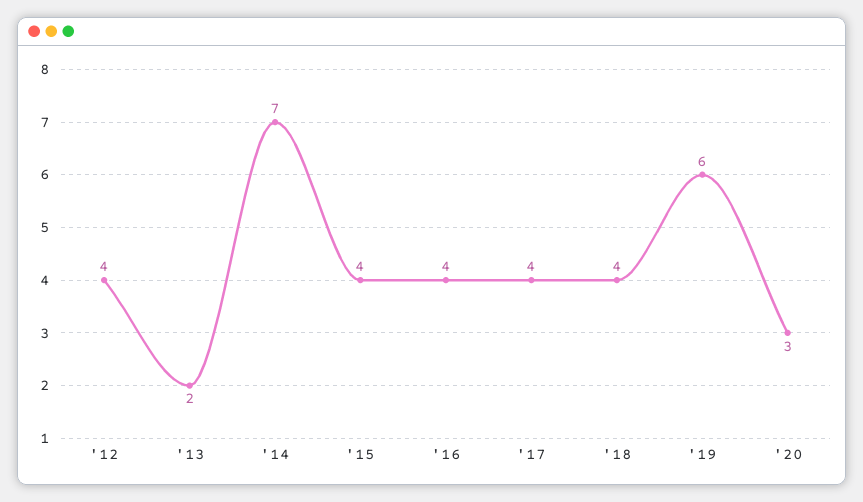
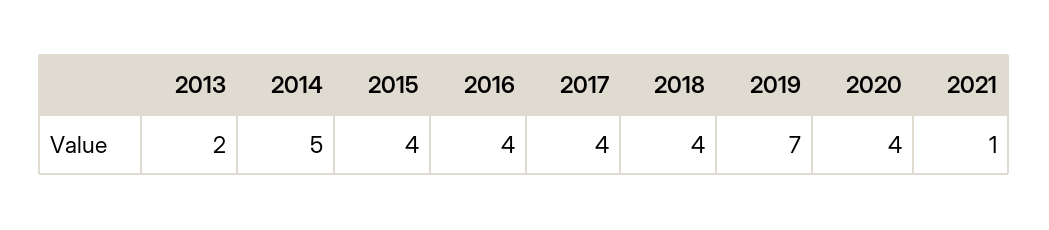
'12: 4 -> none
'14: 7 -> 5
'19: 6 -> 7
'20: 3 -> 4
2021: none -> 1

